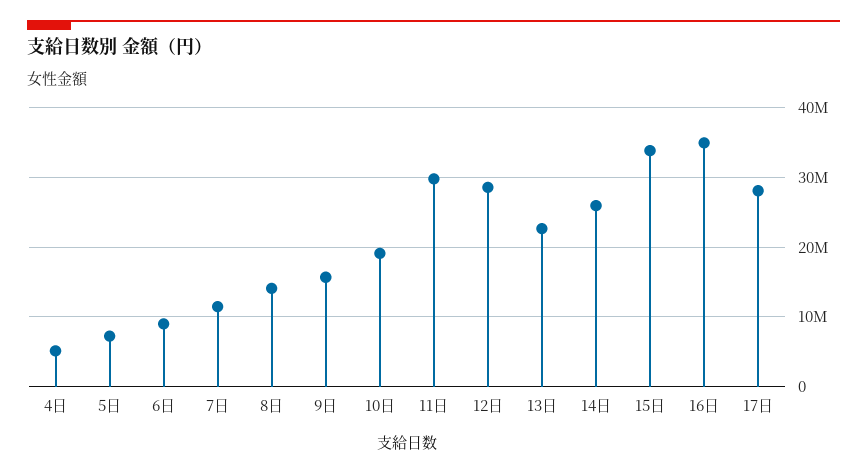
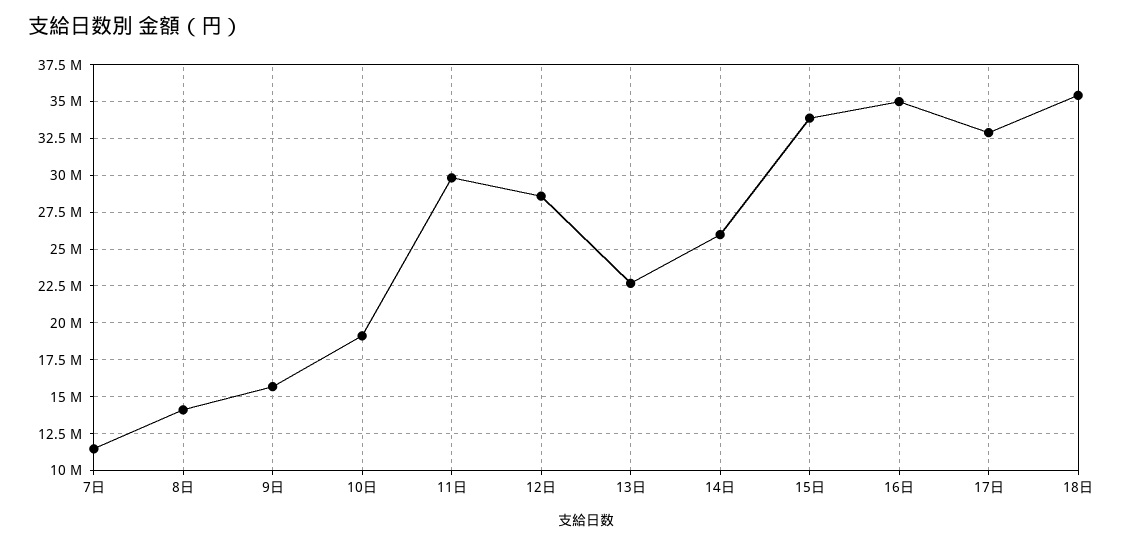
4日: 5000000 -> none
5日: 7000000 -> none
6日: 9000000 -> none
17日: 28000000 -> 33000000
18日: none -> 35500000

